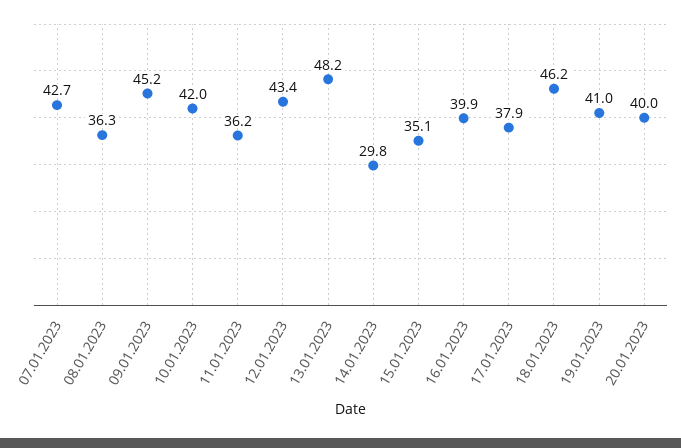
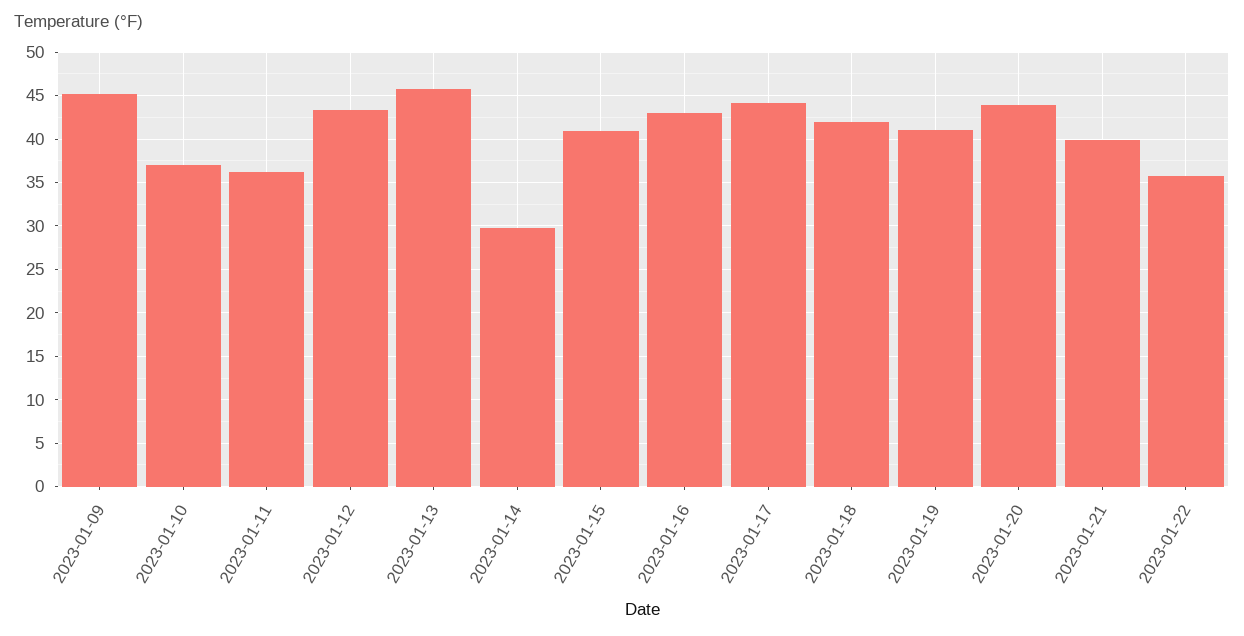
07.01.2023: 42.7 -> none
08.01.2023: 36.3 -> none
10.01.2023: 42 -> 37
13.01.2023: 48.2 -> 46
15.01.2023: 35.1 -> 41
16.01.2023: 39.9 -> 43
17.01.2023: 37.9 -> 44
18.01.2023: 46.2 -> 42
20.01.2023: 40 -> 44
2023-01-21: none -> 40
2023-01-22: none -> 36

